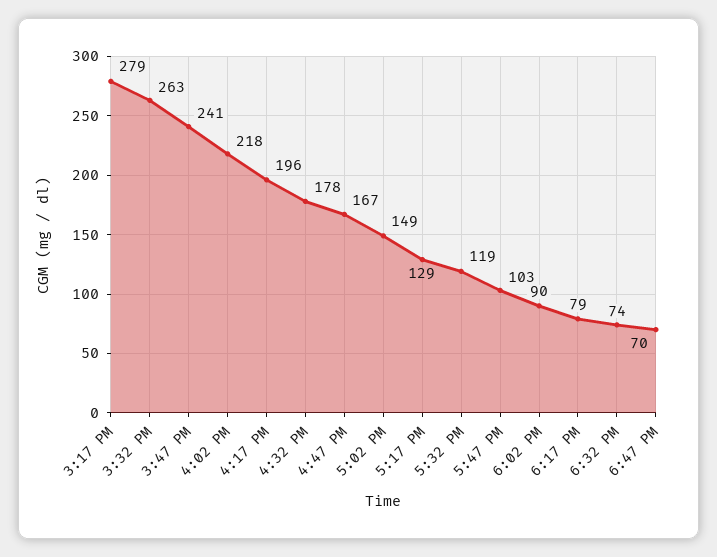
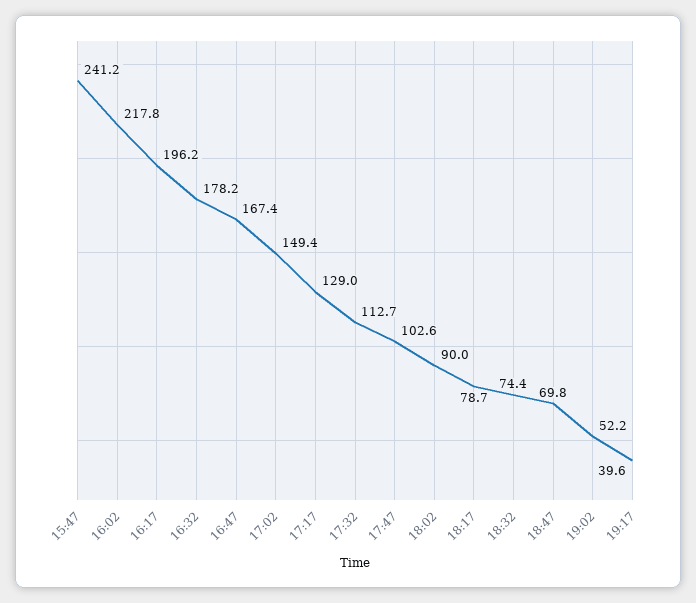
3:17 PM: 279 -> none
3:32 PM: 263 -> none
5:32 PM: 119 -> 112.7
19:02: none -> 52.2
19:17: none -> 39.6

